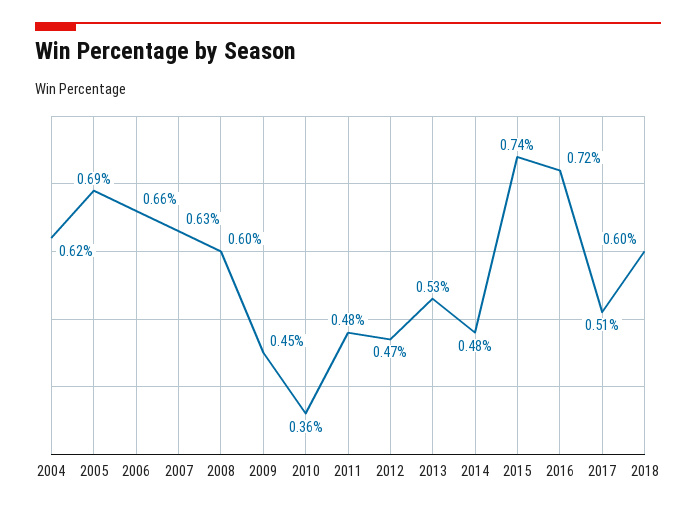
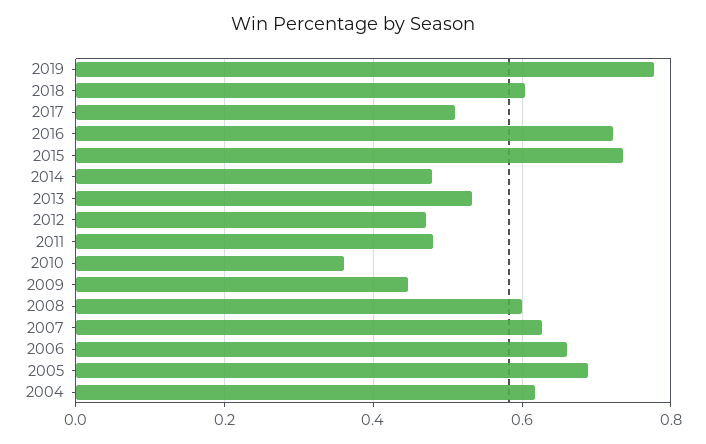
2019: none -> 0.78

